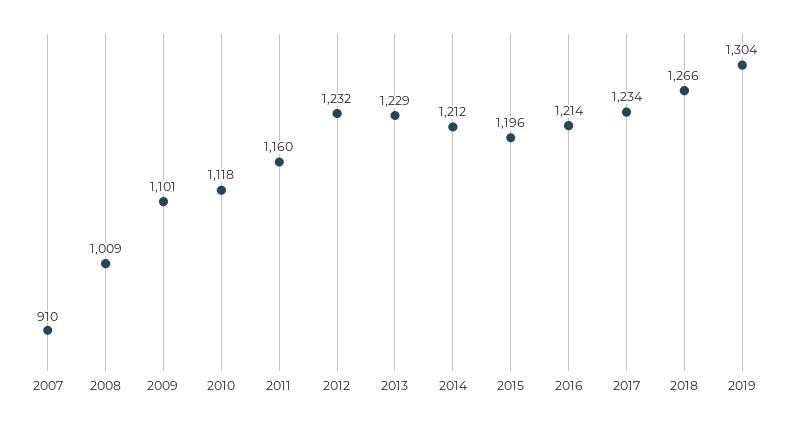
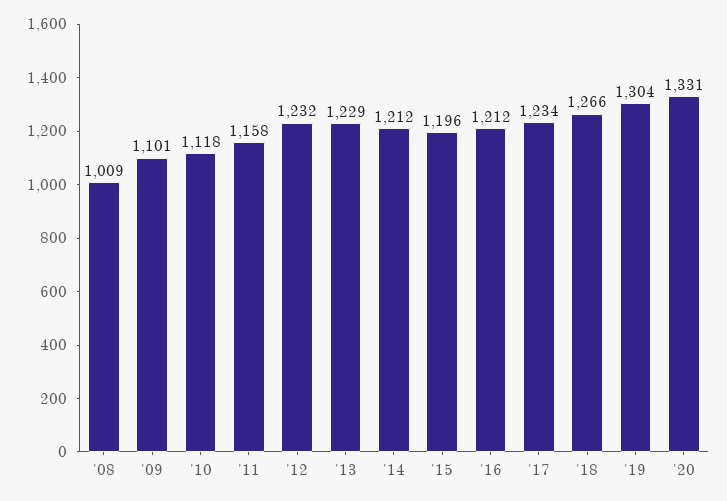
2007: 910 -> none
2011: 1160 -> 1158
2016: 1214 -> 1212
'20: none -> 1331

